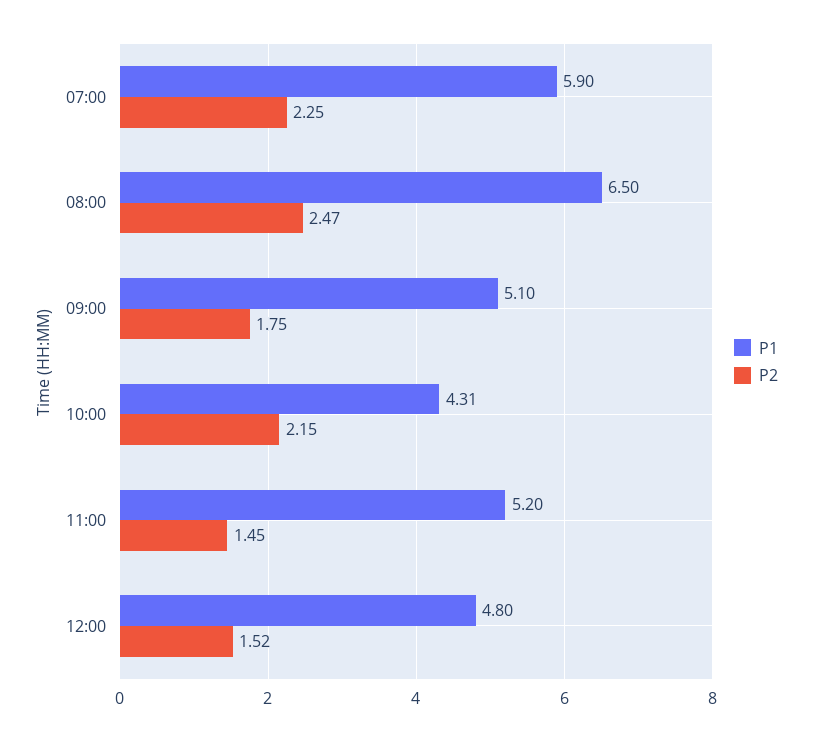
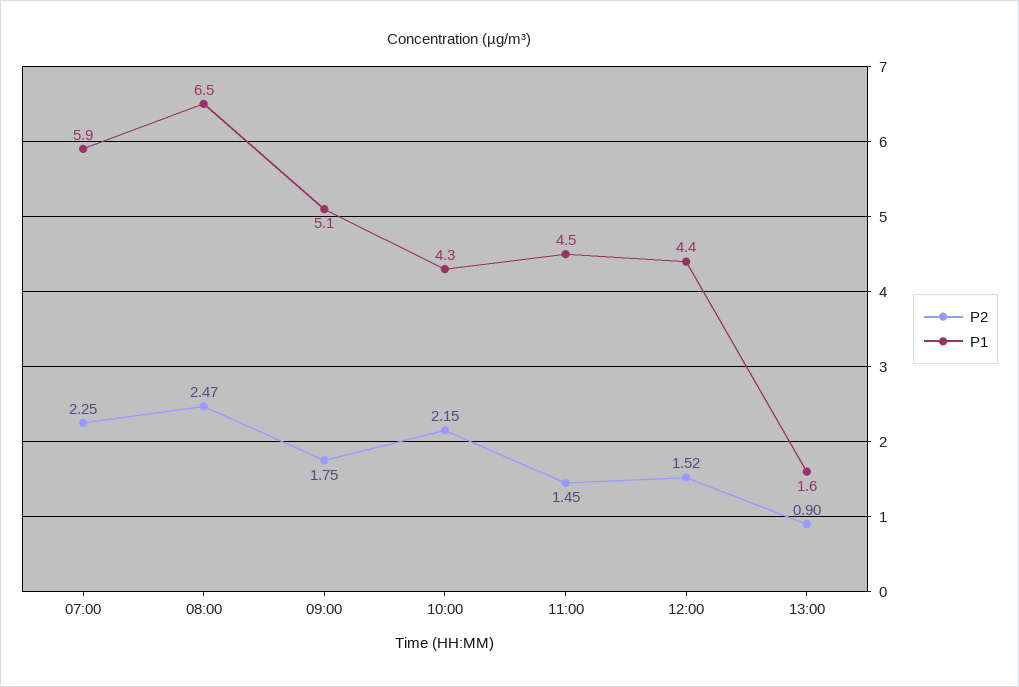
P1, 11:00: 5.2 -> 4.5
P1, 12:00: 4.8 -> 4.4
P2, 13:00: none -> 0.9
P1, 13:00: none -> 1.6

